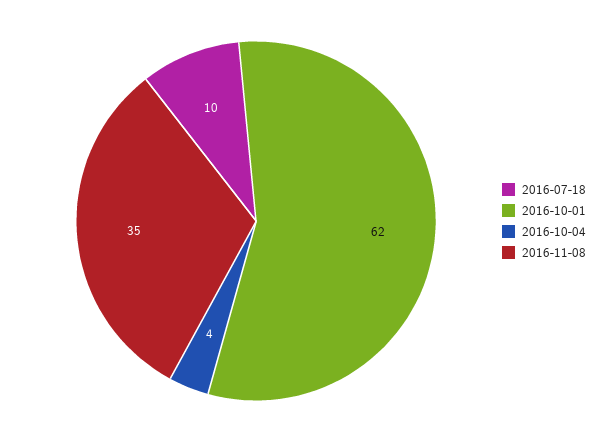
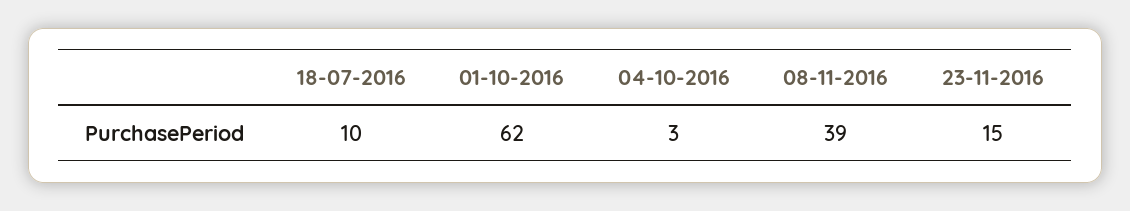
2016-10-04: 4 -> 3
2016-11-08: 35 -> 39
23-11-2016: none -> 15

